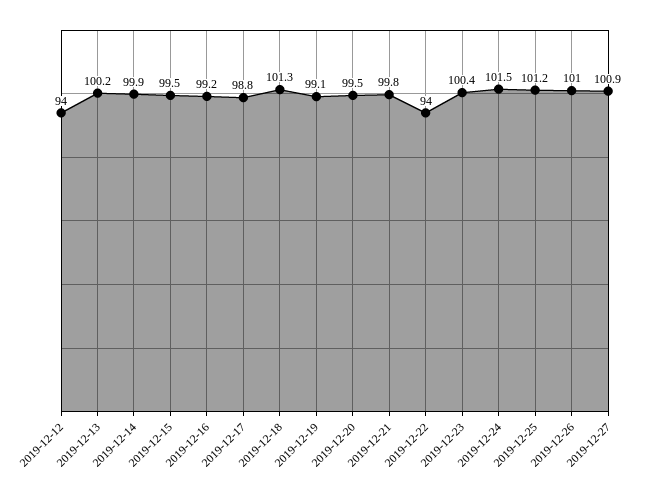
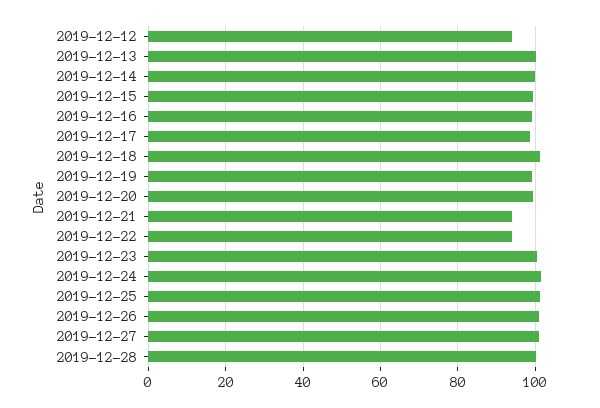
2019-12-21: 99.8 -> 94
2019-12-28: none -> 100

